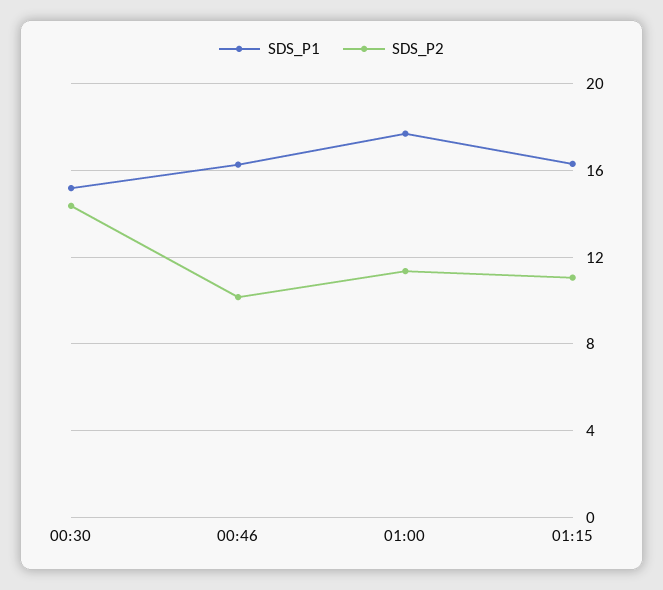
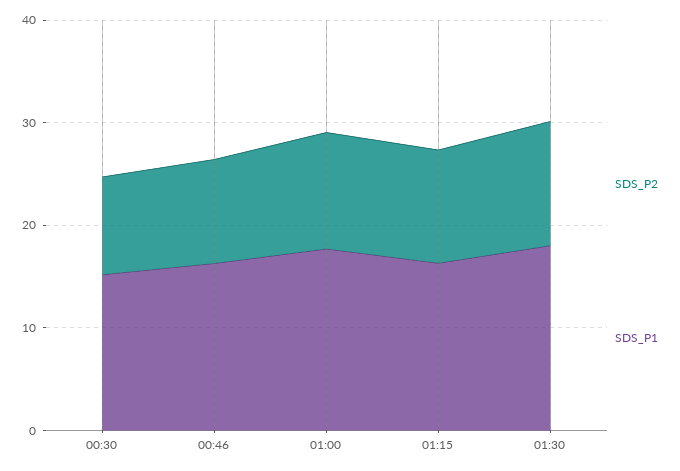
SDS_P2, 00:30: 14.5 -> 10
SDS_P2, 01:30: none -> 12
SDS_P1, 01:30: none -> 18

